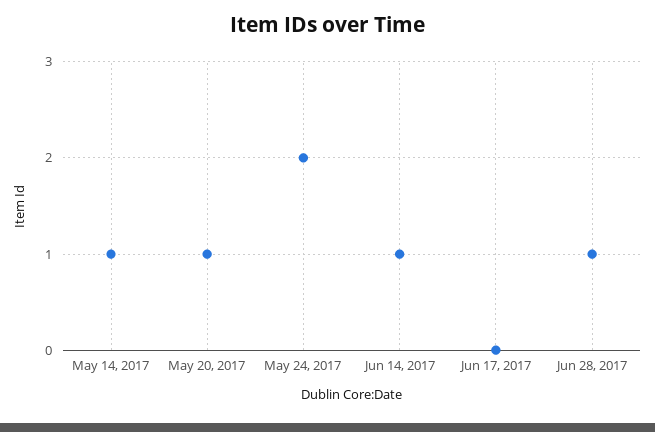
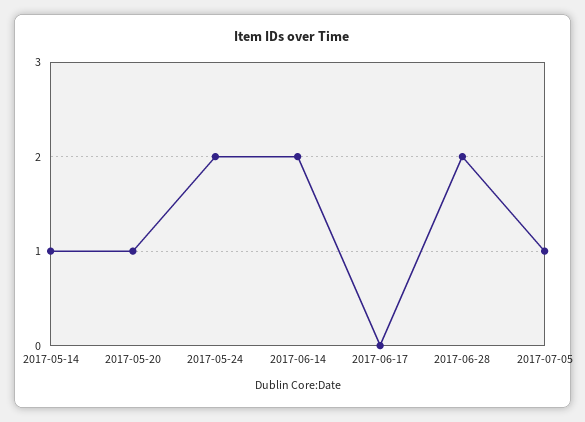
Jun 14, 2017: 1 -> 2
Jun 28, 2017: 1 -> 2
2017-07-05: none -> 1

